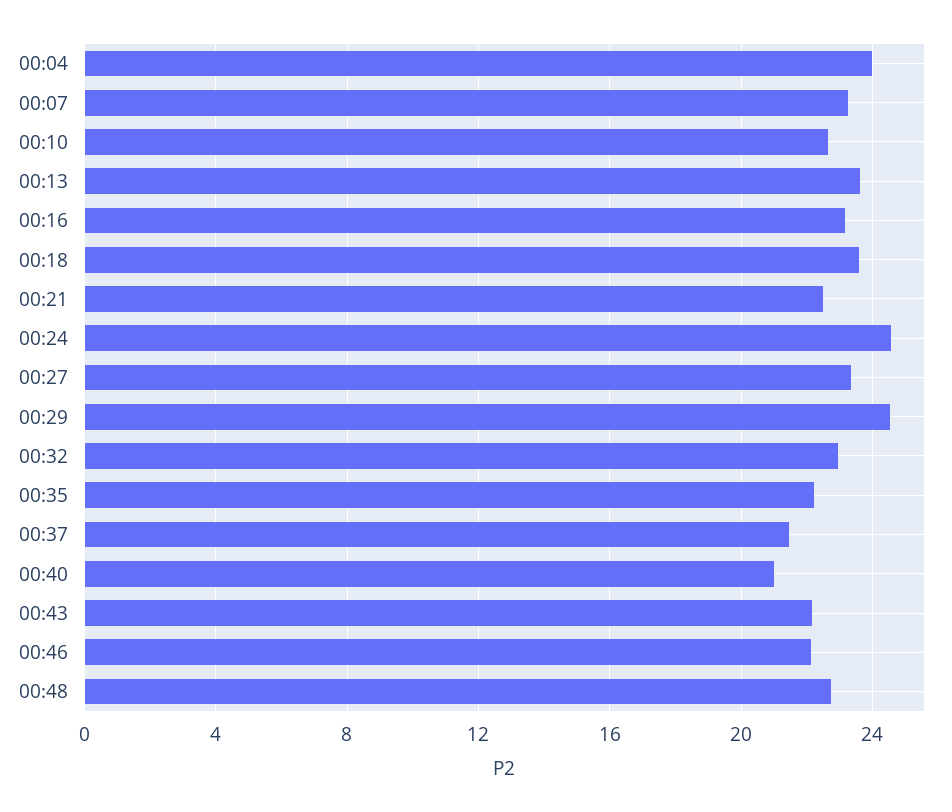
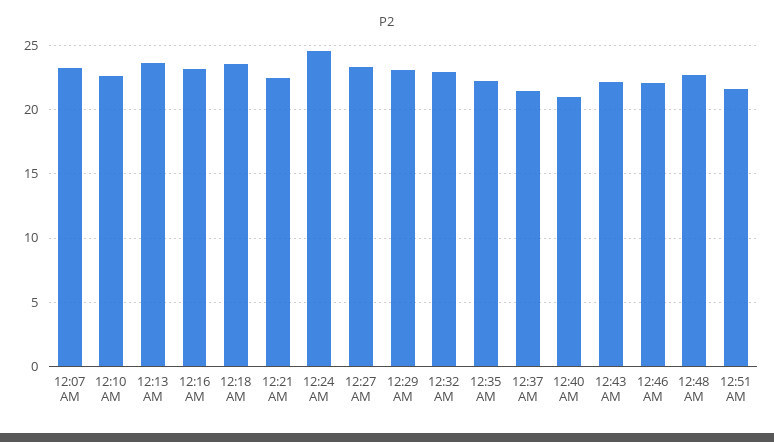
00:04: 24 -> none
00:29: 24.5 -> 23
12:51 AM: none -> 21.5

